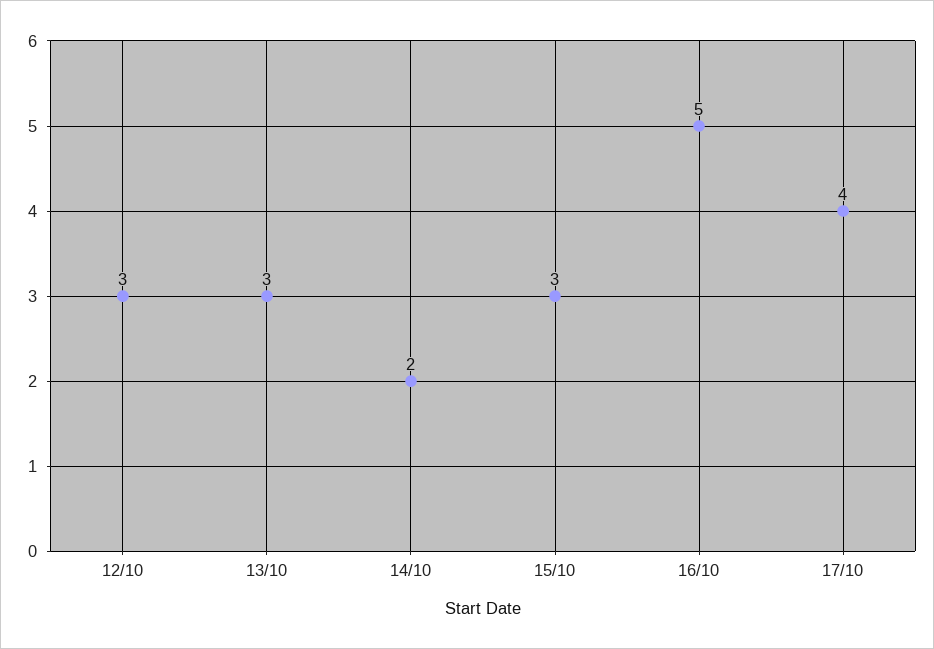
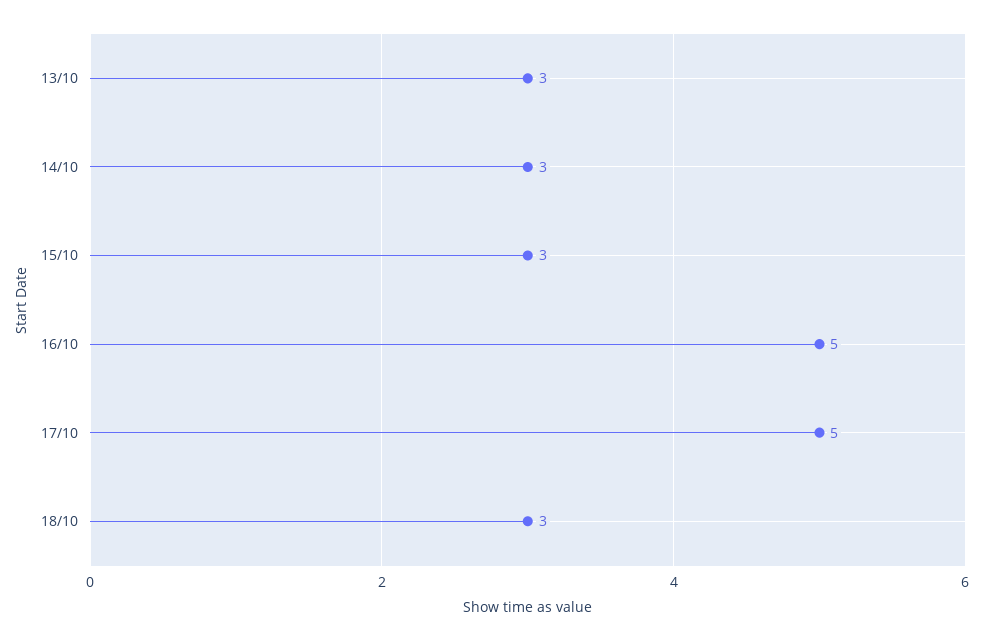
12/10: 3 -> none
14/10: 2 -> 3
17/10: 4 -> 5
18/10: none -> 3

